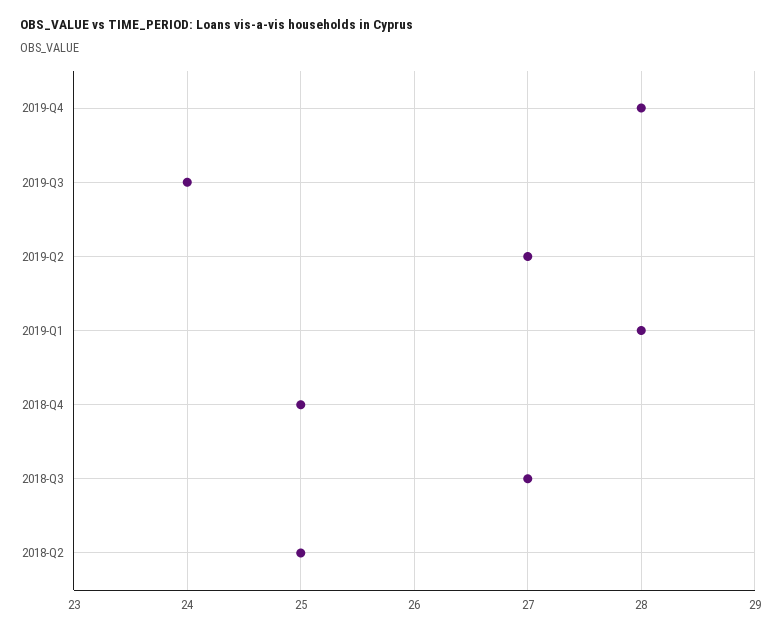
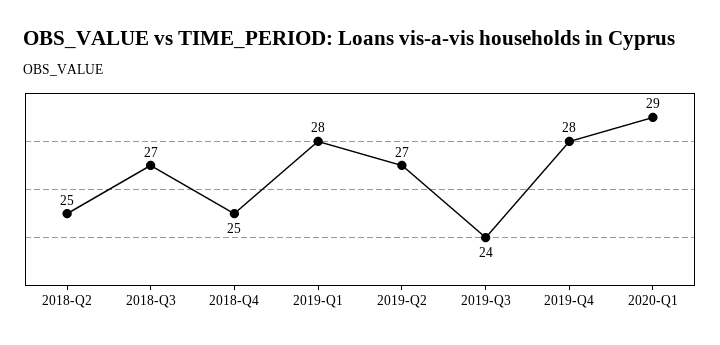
2020-Q1: none -> 29

